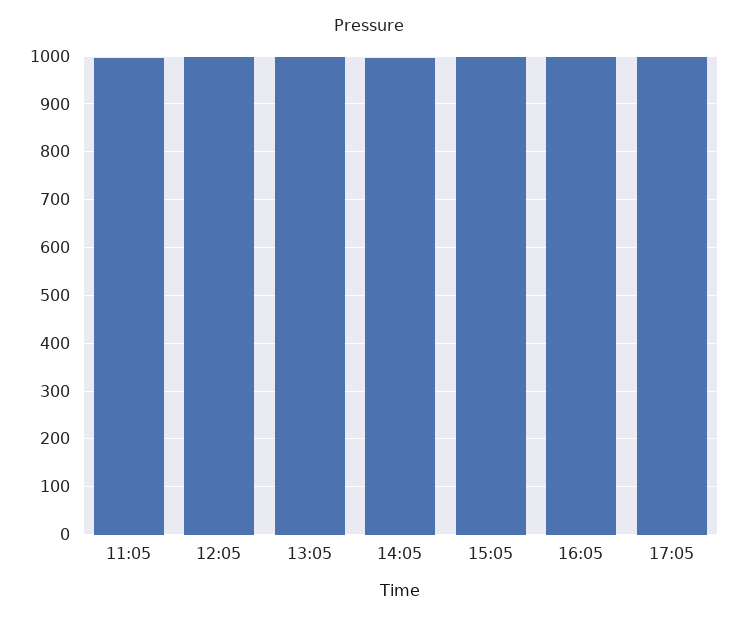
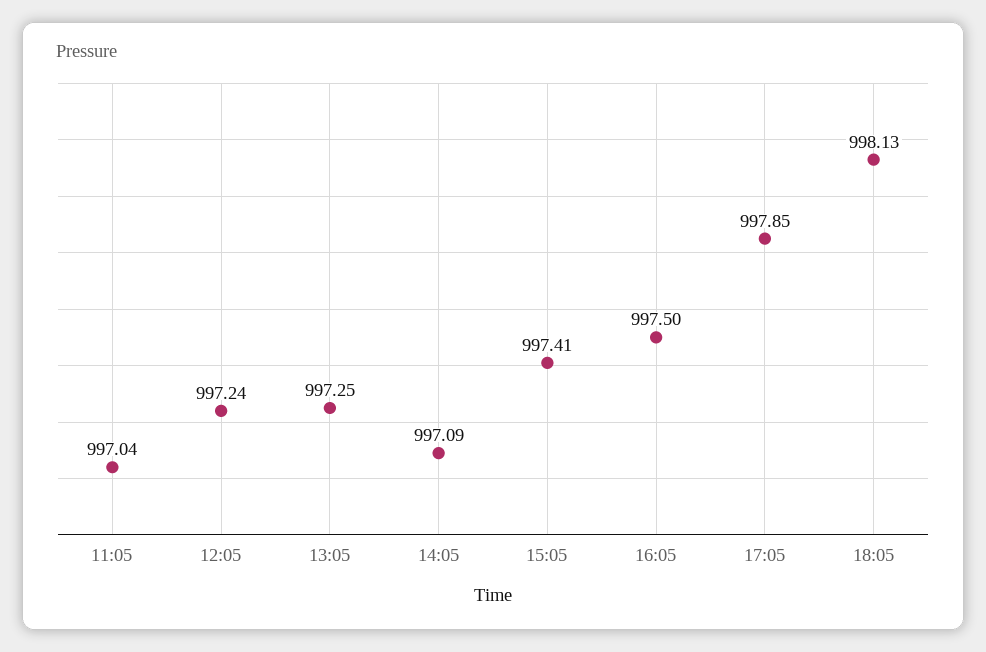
18:05: none -> 998.13

